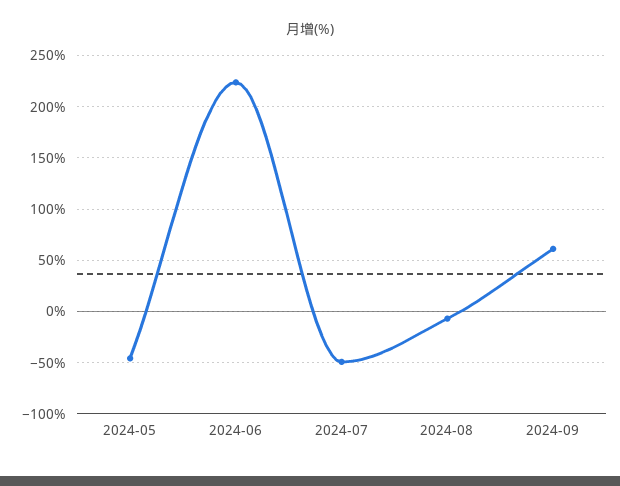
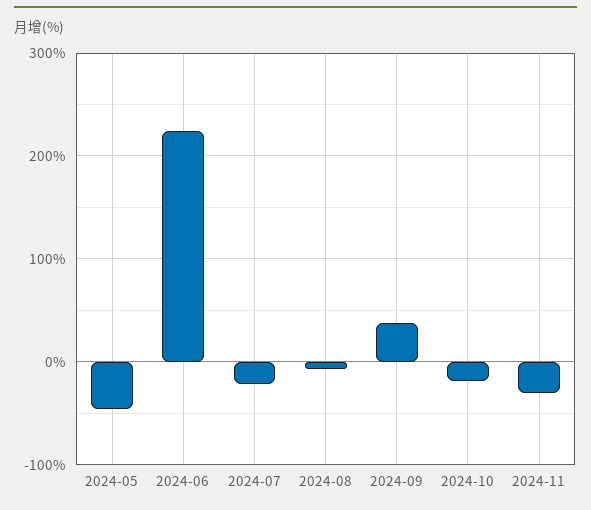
2024-07: -50 -> -20
2024-09: 60 -> 40
2024-10: none -> -20
2024-11: none -> -30

